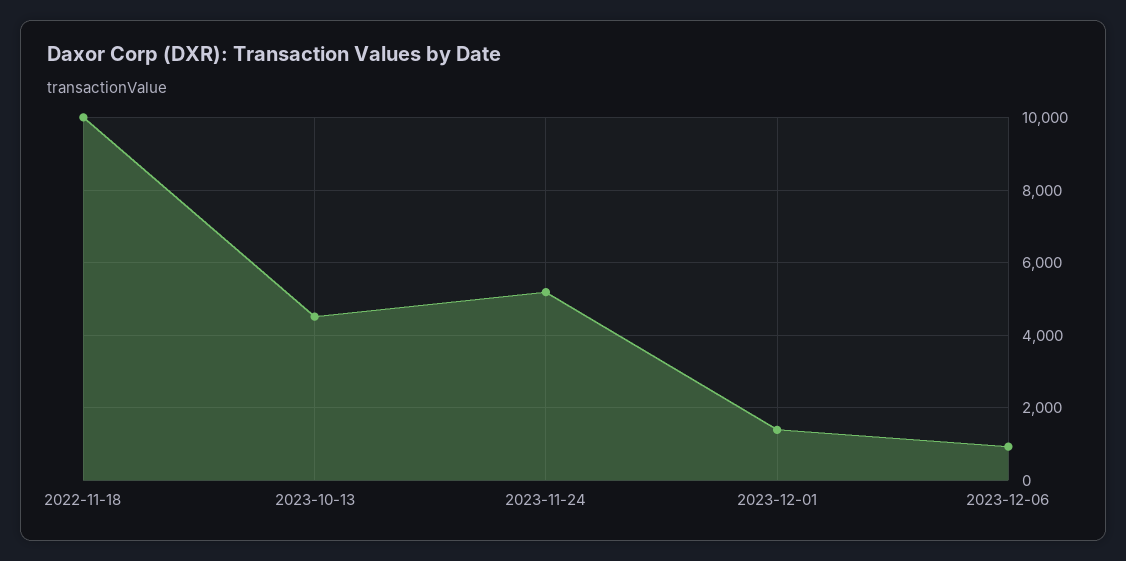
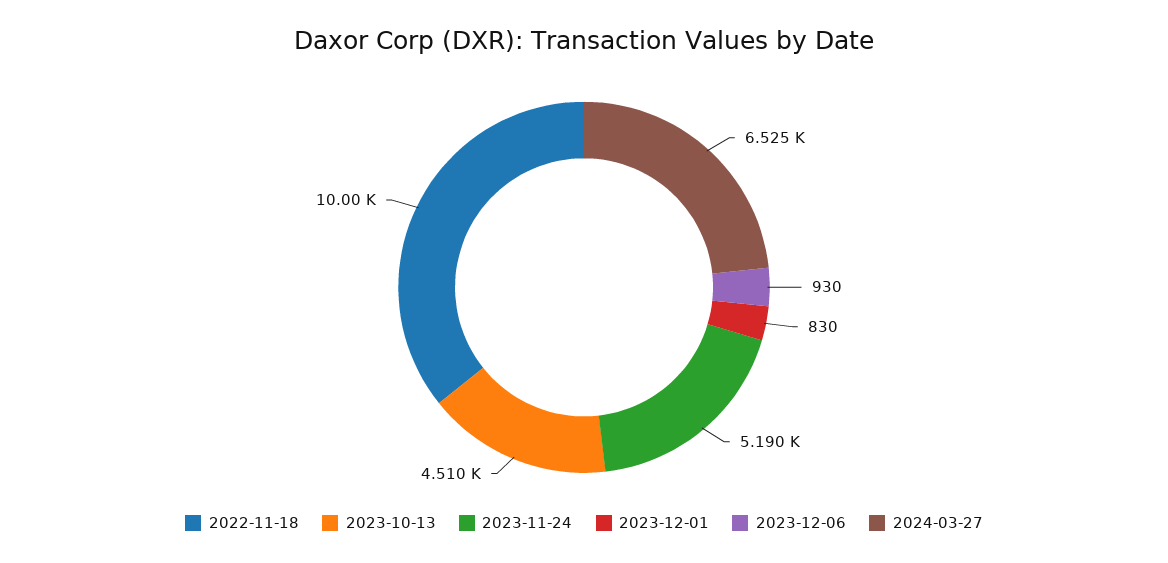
2023-12-01: 1400 -> 830
2024-03-27: none -> 6525

